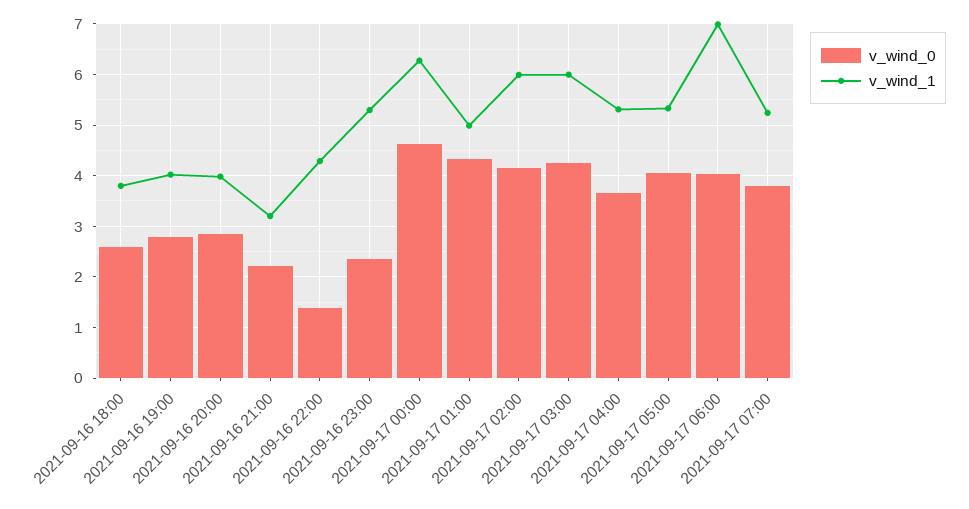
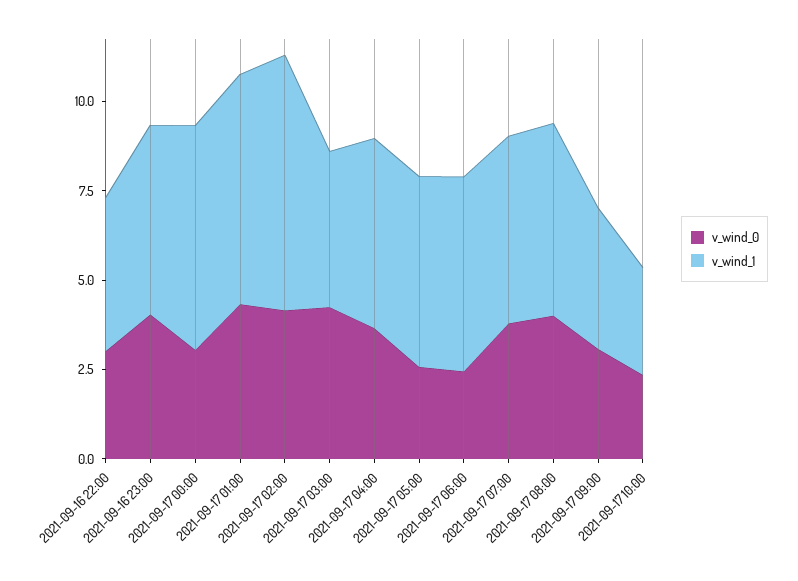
v_wind_0, 2021-09-16 18:00: 2.6 -> none
v_wind_1, 2021-09-16 18:00: 3.8 -> none
v_wind_0, 2021-09-16 19:00: 2.8 -> none
v_wind_1, 2021-09-16 19:00: 4 -> none
v_wind_0, 2021-09-16 20:00: 2.8 -> none
v_wind_1, 2021-09-16 20:00: 4 -> none
v_wind_0, 2021-09-16 21:00: 2.2 -> none
v_wind_1, 2021-09-16 21:00: 3.2 -> none
v_wind_0, 2021-09-16 22:00: 1.4 -> 3
v_wind_0, 2021-09-16 23:00: 2.4 -> 4
v_wind_0, 2021-09-17 00:00: 4.6 -> 3
v_wind_1, 2021-09-17 01:00: 5 -> 6.5
v_wind_1, 2021-09-17 02:00: 6 -> 7
v_wind_1, 2021-09-17 03:00: 6 -> 4.5
v_wind_0, 2021-09-17 05:00: 4 -> 2.5
v_wind_0, 2021-09-17 06:00: 4 -> 2.5
v_wind_1, 2021-09-17 06:00: 7 -> 5.5
v_wind_0, 2021-09-17 08:00: none -> 4
v_wind_1, 2021-09-17 08:00: none -> 5.5
v_wind_0, 2021-09-17 09:00: none -> 3
v_wind_1, 2021-09-17 09:00: none -> 4
v_wind_0, 2021-09-17 10:00: none -> 2.5
v_wind_1, 2021-09-17 10:00: none -> 3

